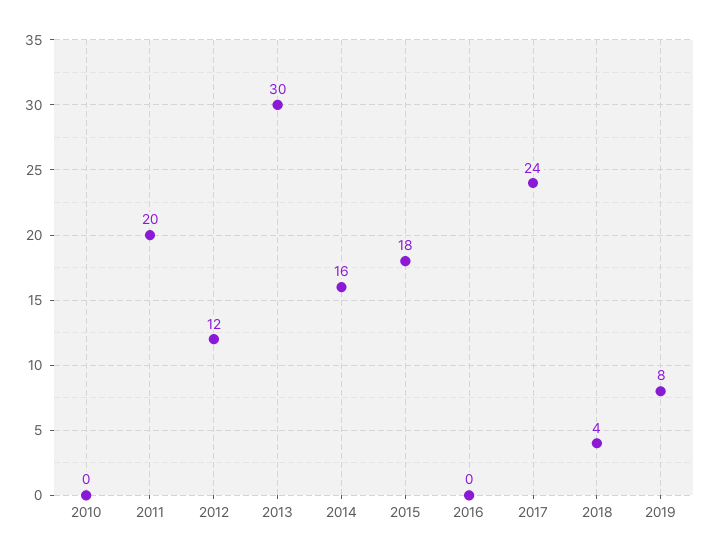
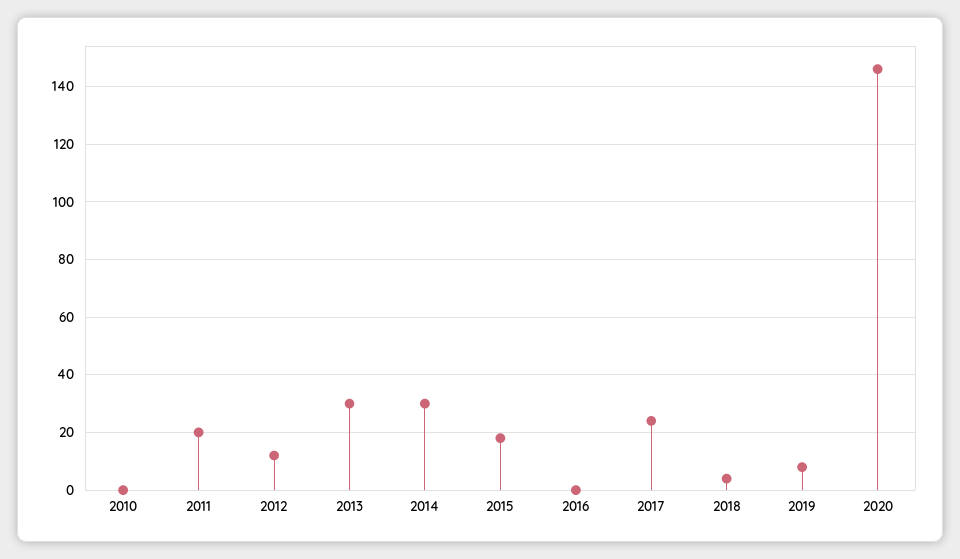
2014: 16 -> 30
2020: none -> 145

